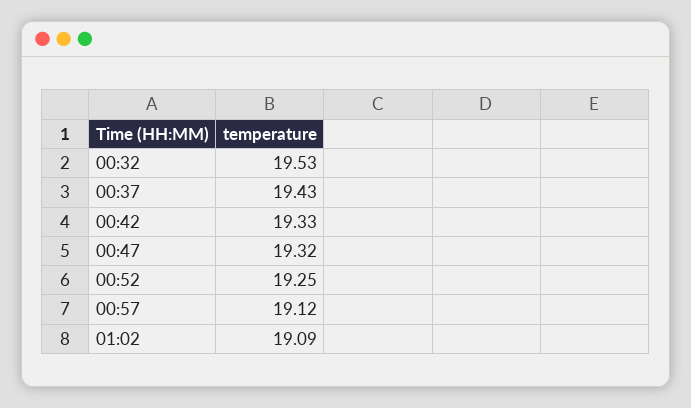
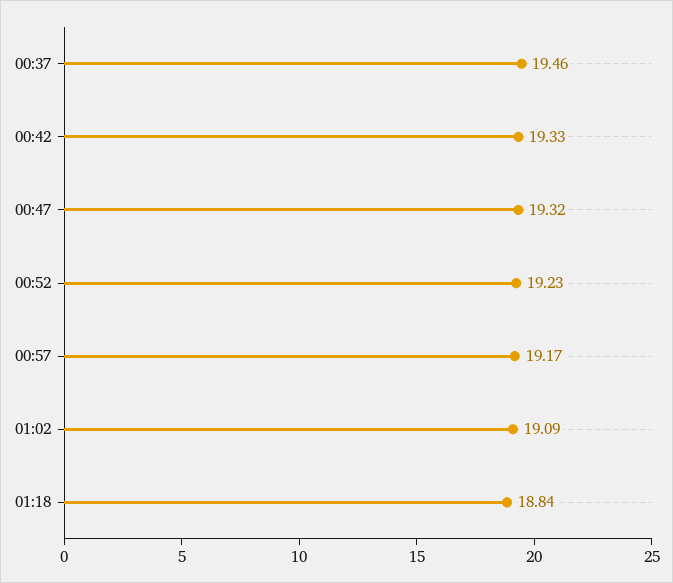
00:32: 19.53 -> none
00:37: 19.43 -> 19.46
00:52: 19.25 -> 19.23
00:57: 19.12 -> 19.17
01:18: none -> 18.84

